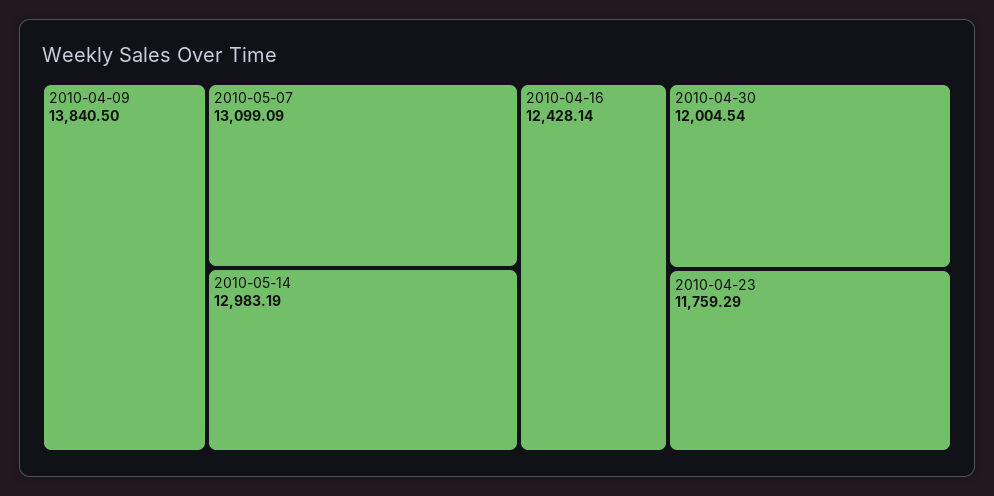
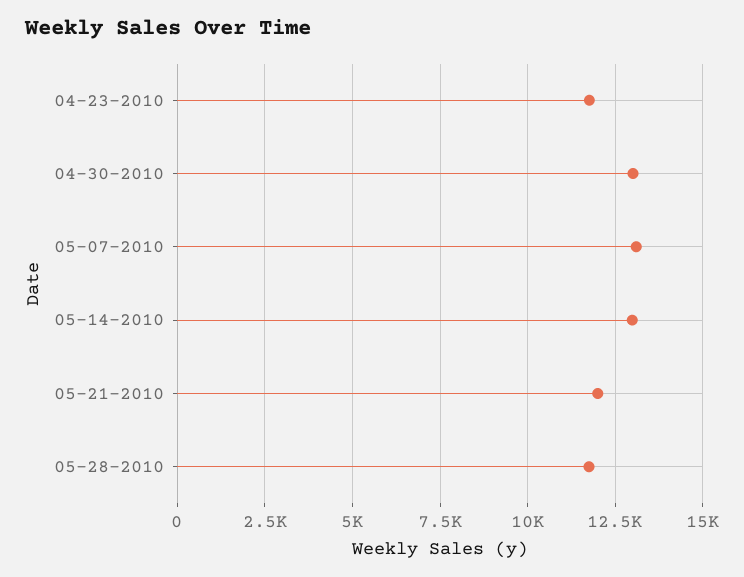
2010-04-09: 13840.5 -> none
2010-04-16: 12428.14 -> none
2010-04-30: 12004.54 -> 13000
05-21-2010: none -> 12000
05-28-2010: none -> 11750

